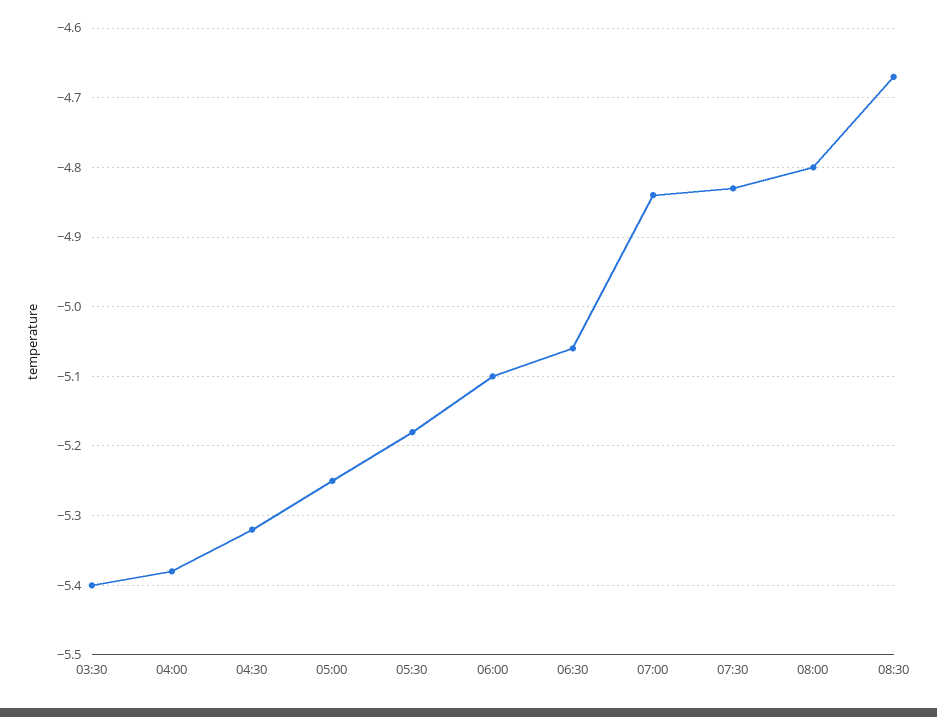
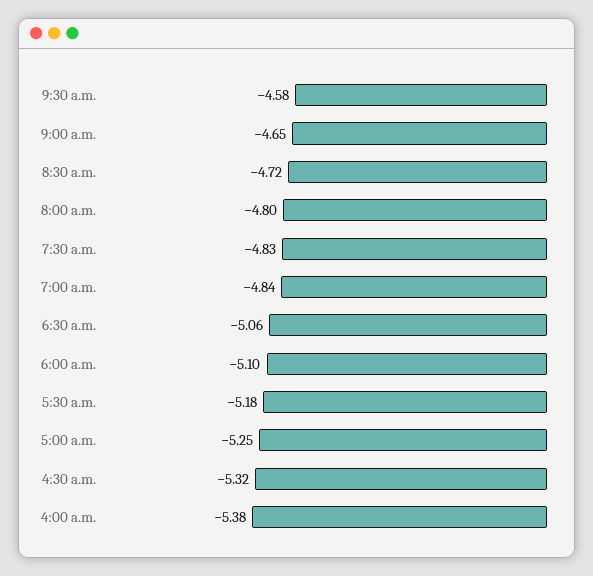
03:30: -5.4 -> none
08:30: -4.67 -> -4.72
9:30 a.m.: none -> -4.58
9:00 a.m.: none -> -4.65

